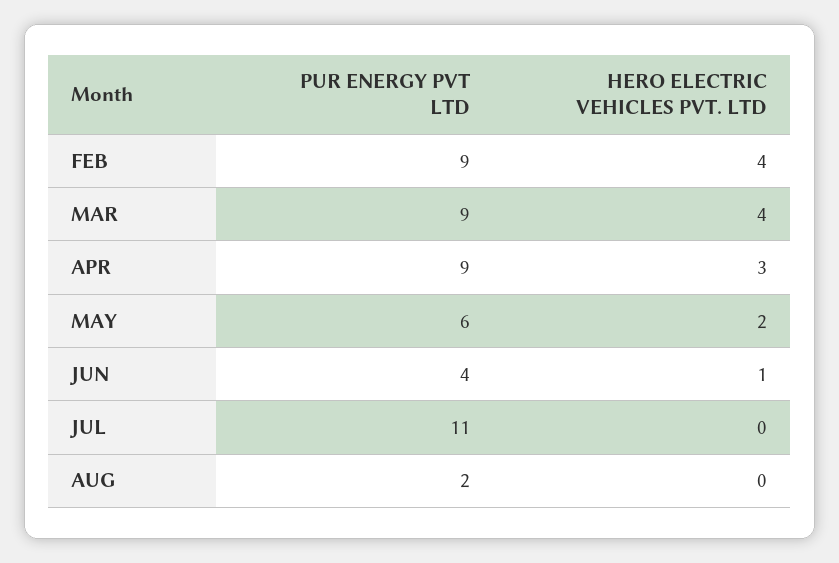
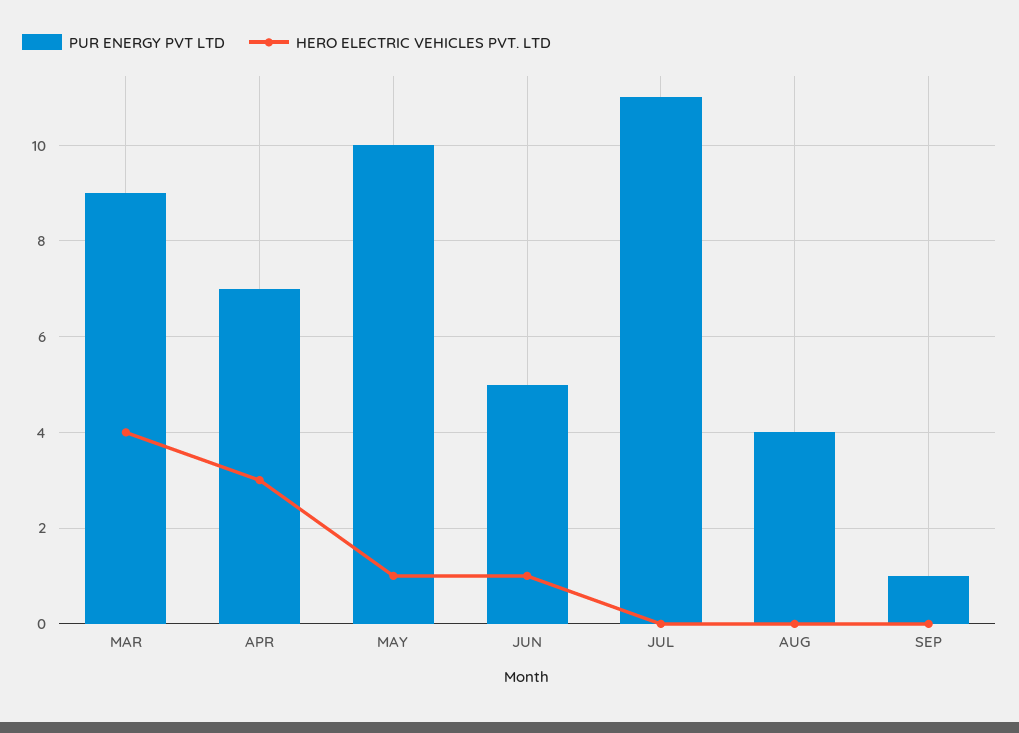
PUR ENERGY PVT LTD, FEB: 9 -> none
HERO ELECTRIC VEHICLES PVT. LTD, FEB: 4 -> none
PUR ENERGY PVT LTD, APR: 9 -> 7
PUR ENERGY PVT LTD, MAY: 6 -> 10
HERO ELECTRIC VEHICLES PVT. LTD, MAY: 2 -> 1
PUR ENERGY PVT LTD, JUN: 4 -> 5
PUR ENERGY PVT LTD, AUG: 2 -> 4
PUR ENERGY PVT LTD, SEP: none -> 1
HERO ELECTRIC VEHICLES PVT. LTD, SEP: none -> 0

